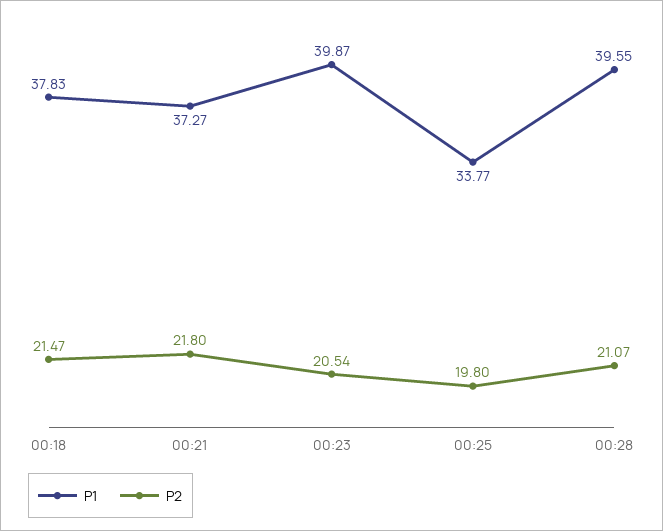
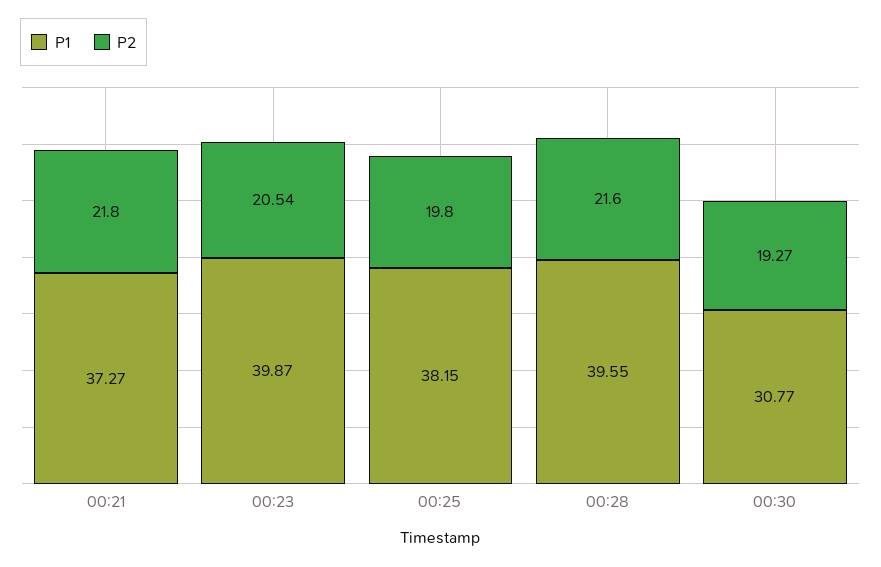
P1, 00:18: 37.83 -> none
P2, 00:18: 21.47 -> none
P1, 00:25: 33.77 -> 38.15
P2, 00:28: 21.07 -> 21.6
P1, 00:30: none -> 30.77
P2, 00:30: none -> 19.27

